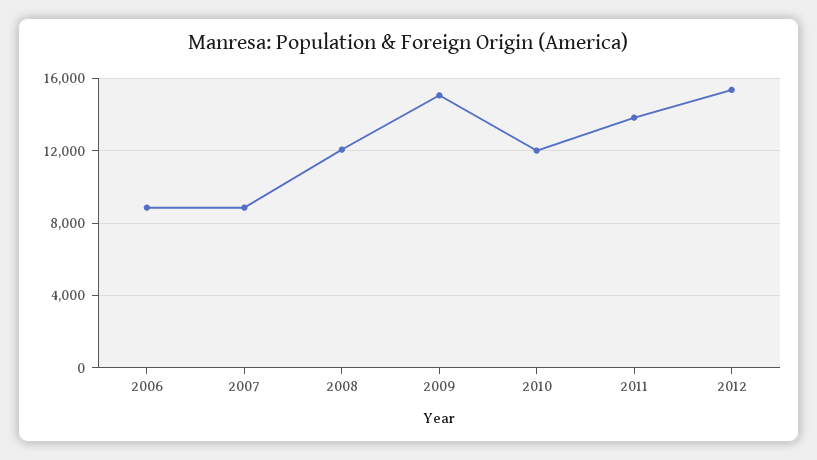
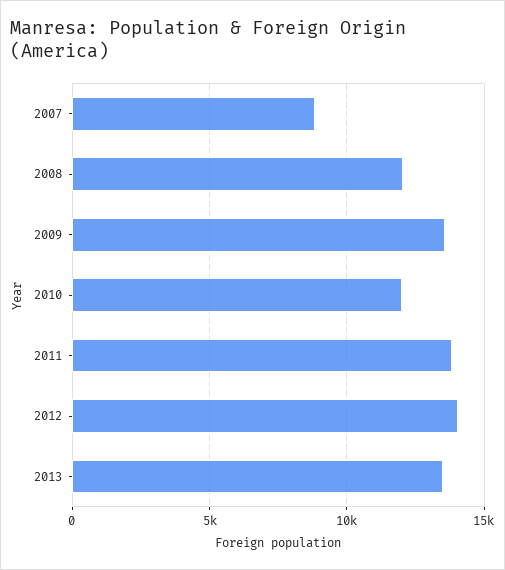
2006: 9000 -> none
2009: 15000 -> 13500
2012: 15500 -> 14000
2013: none -> 13500

